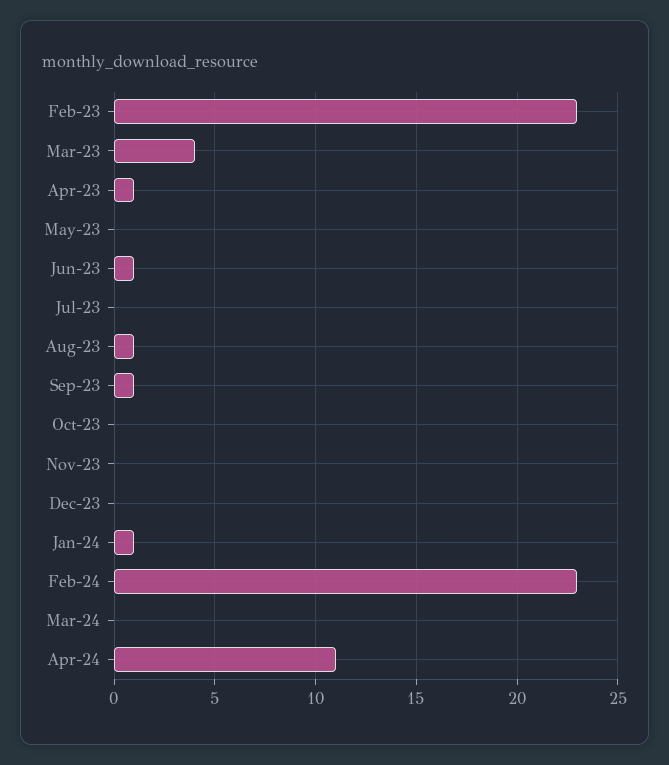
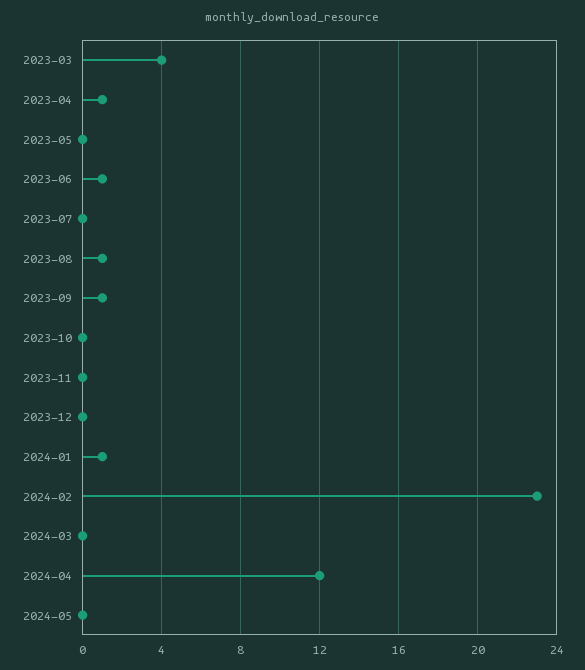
Feb-23: 23 -> none
Apr-24: 11 -> 12
2024-05: none -> 0

